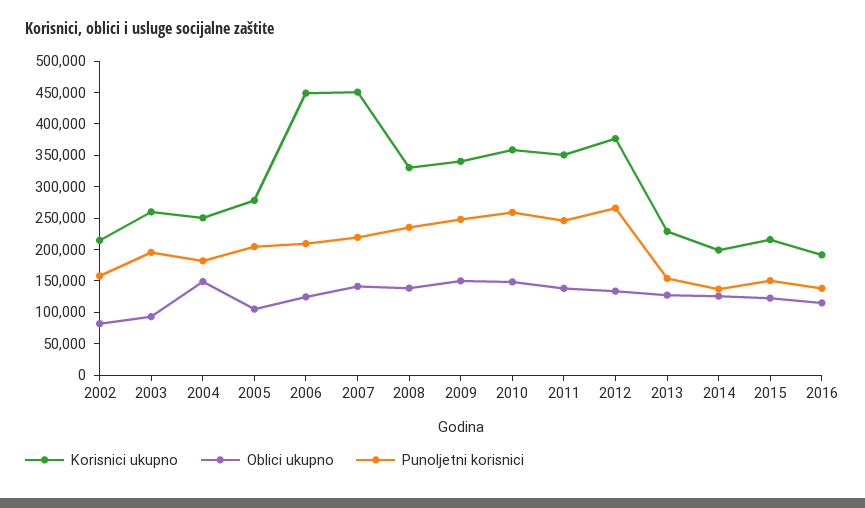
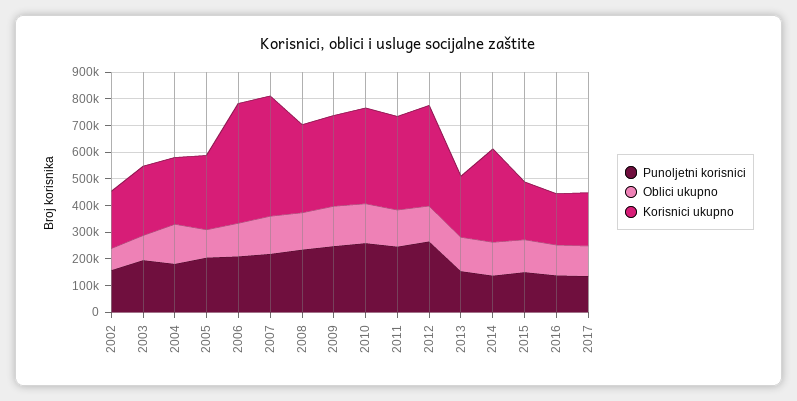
Korisnici ukupno, 2014: 200000 -> 350000
Punoljetni korisnici, 2017: none -> 150000
Oblici ukupno, 2017: none -> 100000
Korisnici ukupno, 2017: none -> 200000

